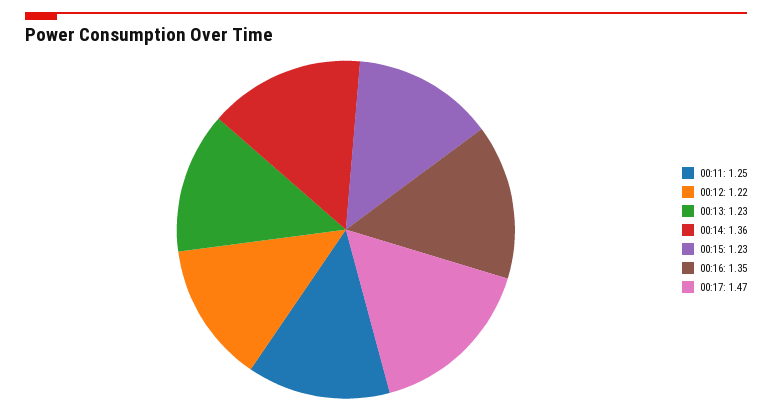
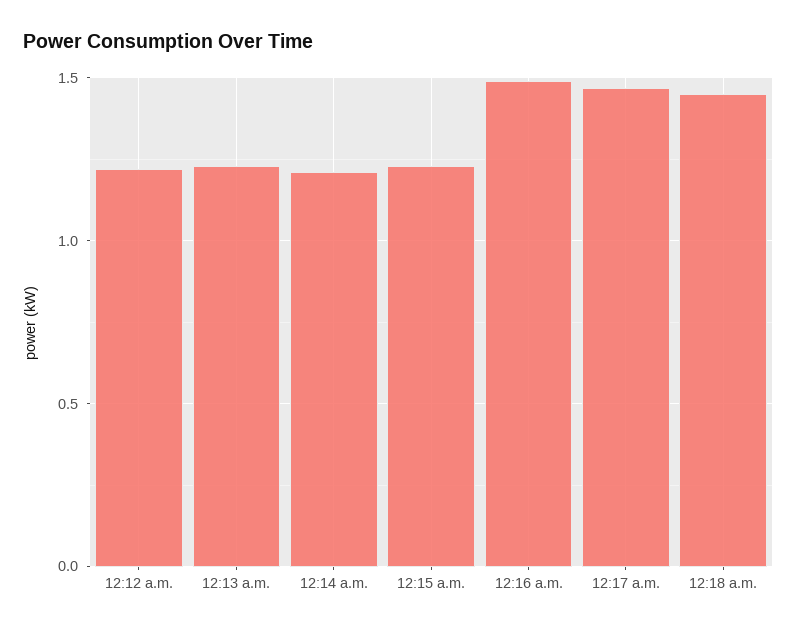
00:11: 1.25 -> none
00:14: 1.36 -> 1.2
00:16: 1.35 -> 1.5
12:18 a.m.: none -> 1.45

